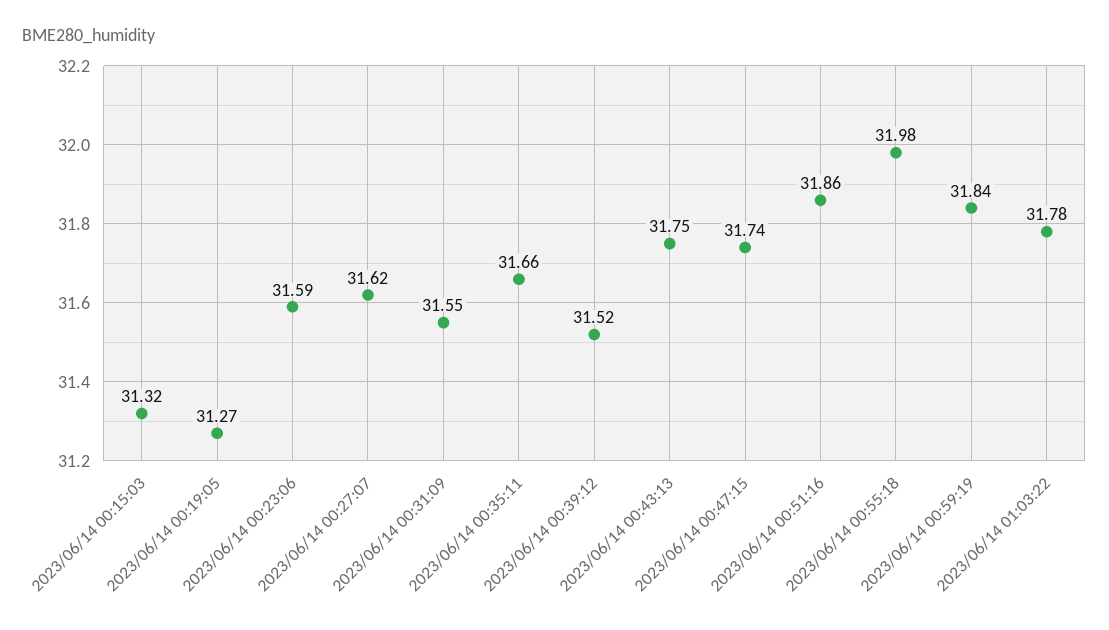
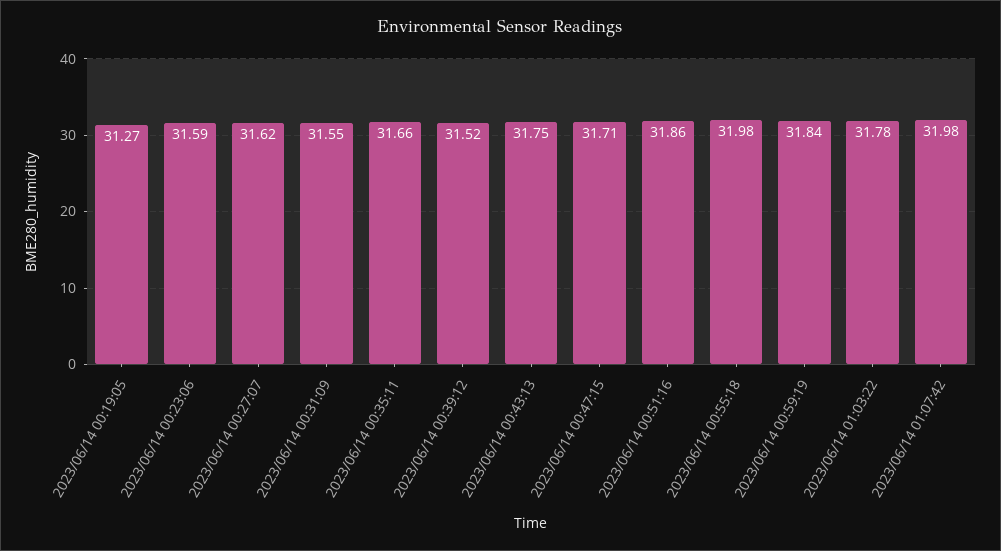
2023/06/14 00:15:03: 31.32 -> none
2023/06/14 00:47:15: 31.74 -> 31.71
2023/06/14 01:07:42: none -> 31.98

